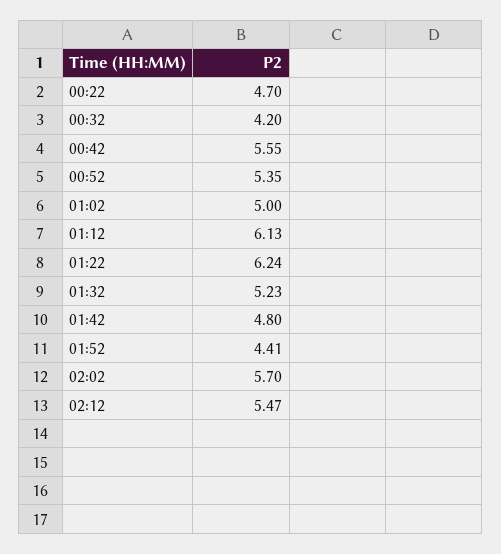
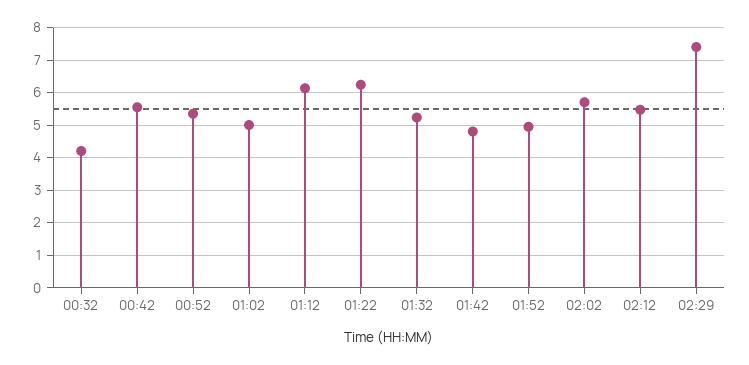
00:22: 4.7 -> none
01:52: 4.41 -> 5
02:29: none -> 7.4

